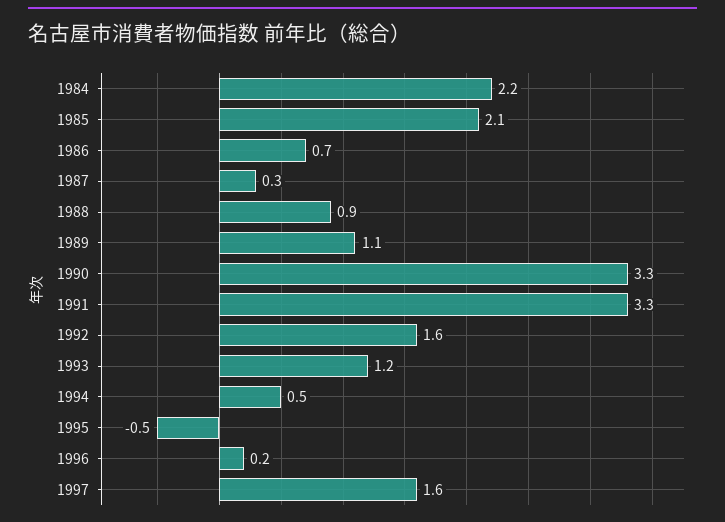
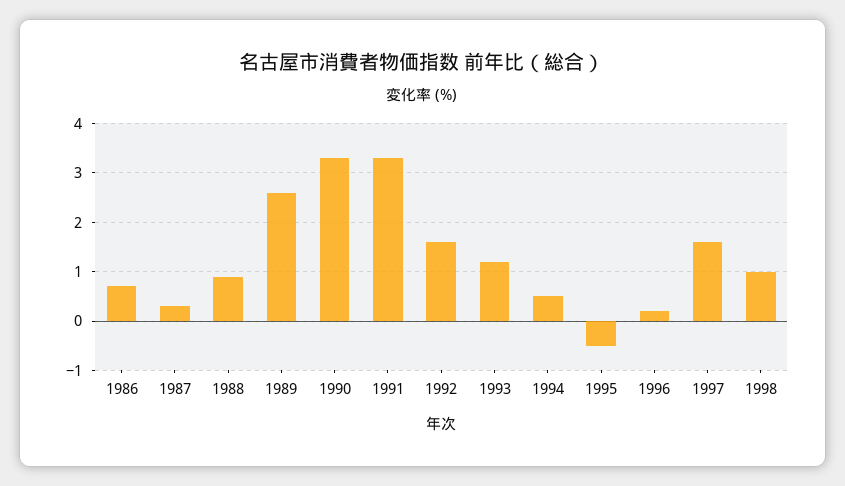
1984: 2.2 -> none
1985: 2.1 -> none
1989: 1.1 -> 2.5
1998: none -> 1

